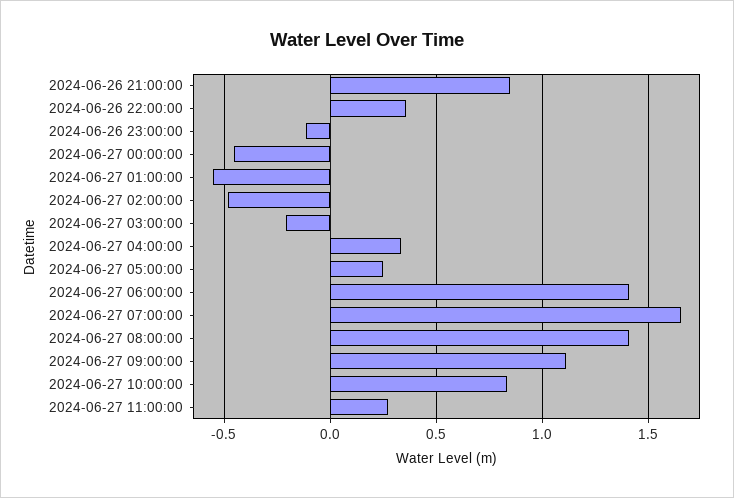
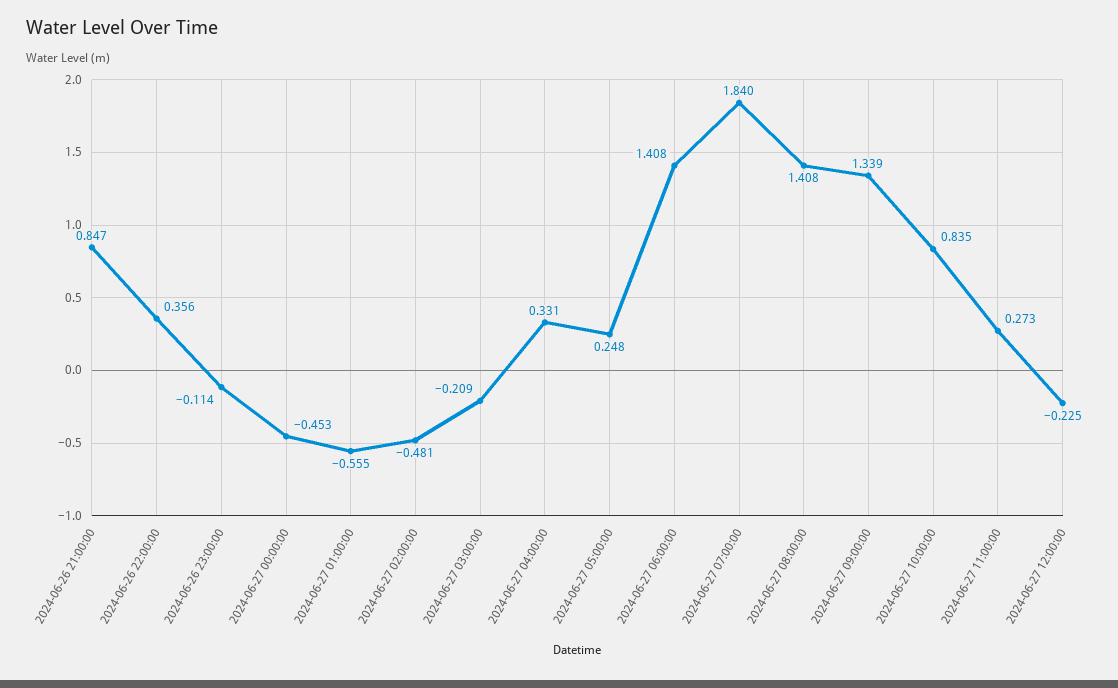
2024-06-27 07:00:00: 1.65 -> 1.84
2024-06-27 09:00:00: 1.1 -> 1.339
2024-06-27 12:00:00: none -> -0.225

